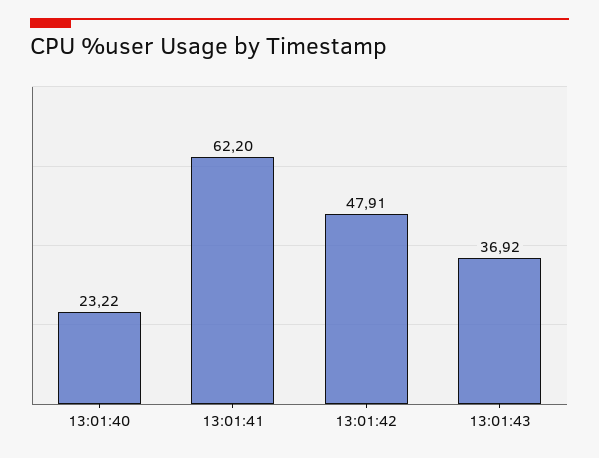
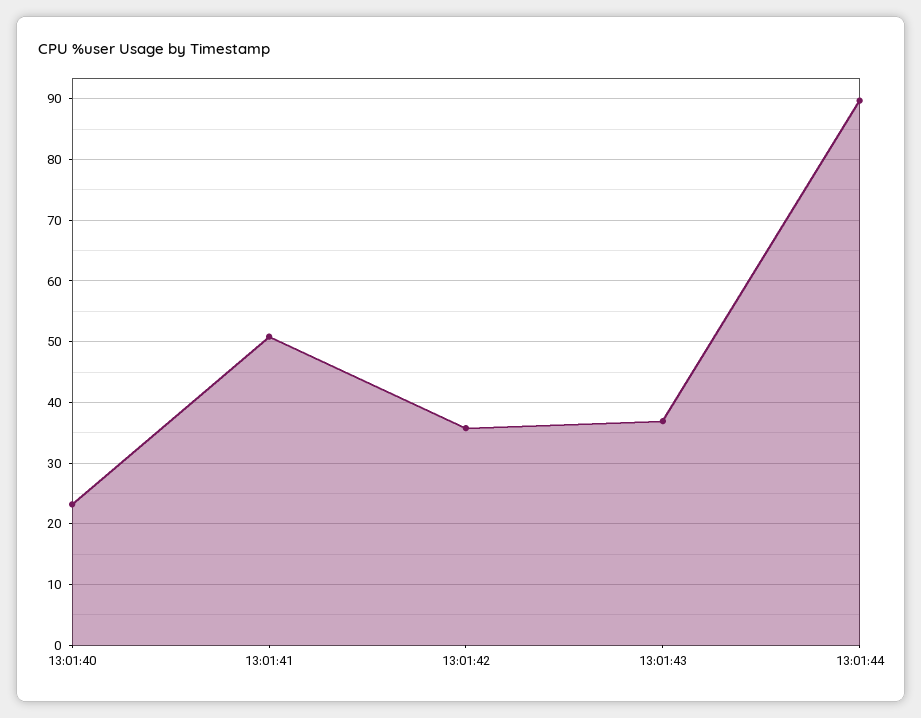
13:01:41: 62.2 -> 51
13:01:42: 47.91 -> 36
13:01:44: none -> 90

